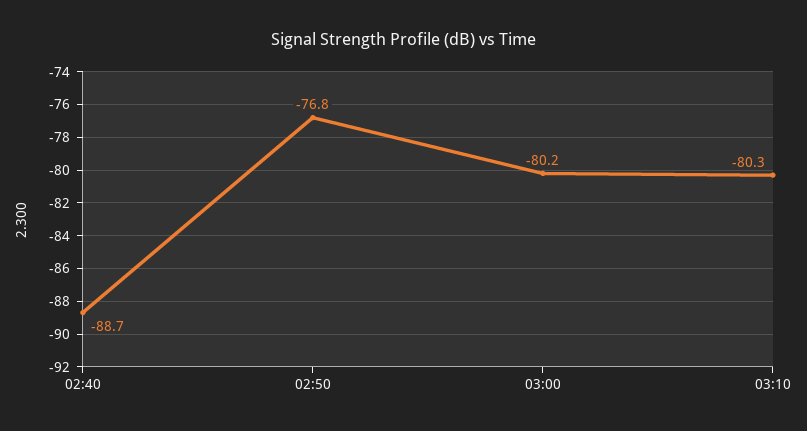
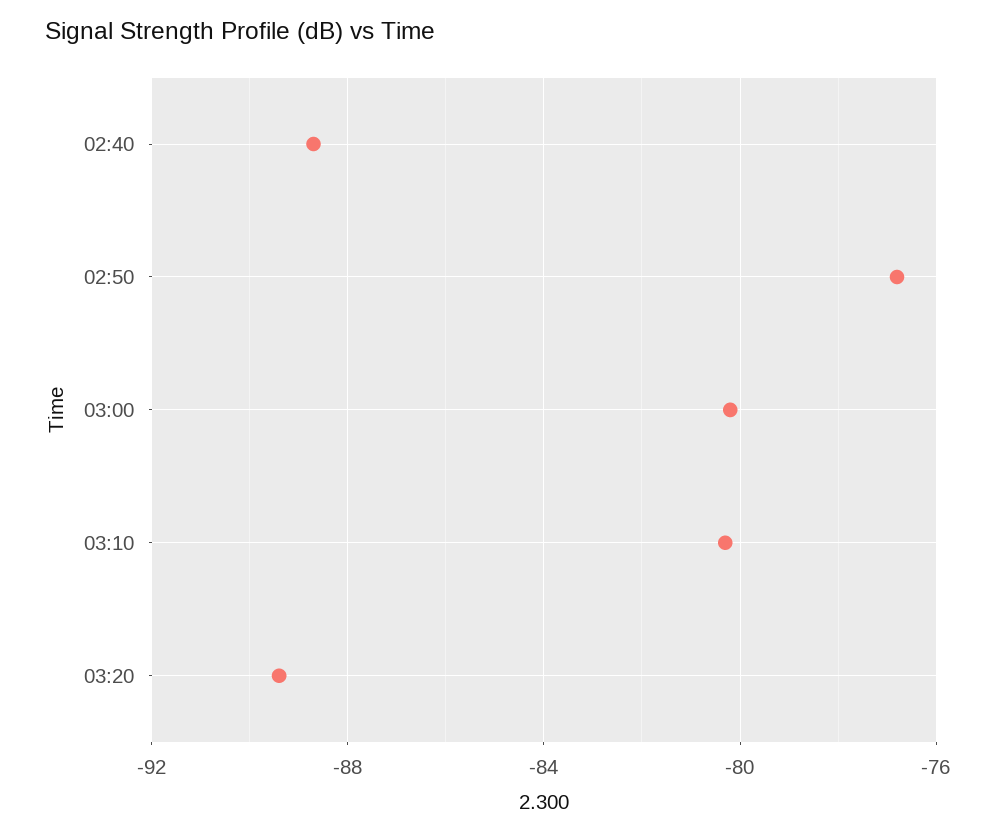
03:20: none -> -89.5

